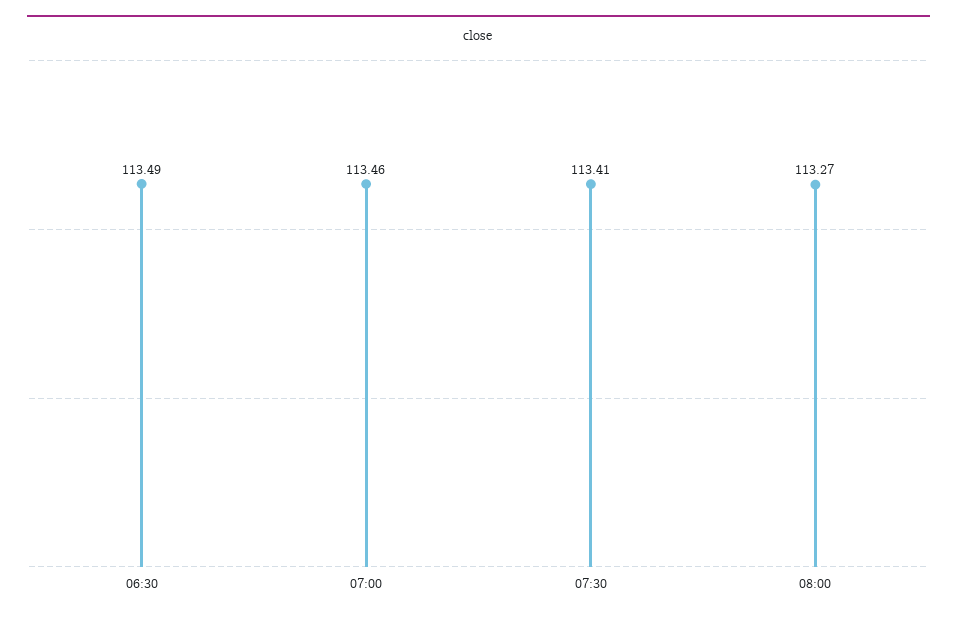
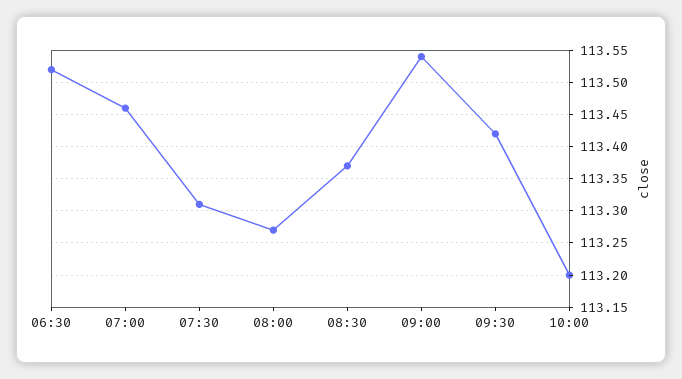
06:30: 113.49 -> 113.52
07:30: 113.41 -> 113.31
08:30: none -> 113.37
09:00: none -> 113.54
09:30: none -> 113.42
10:00: none -> 113.2

